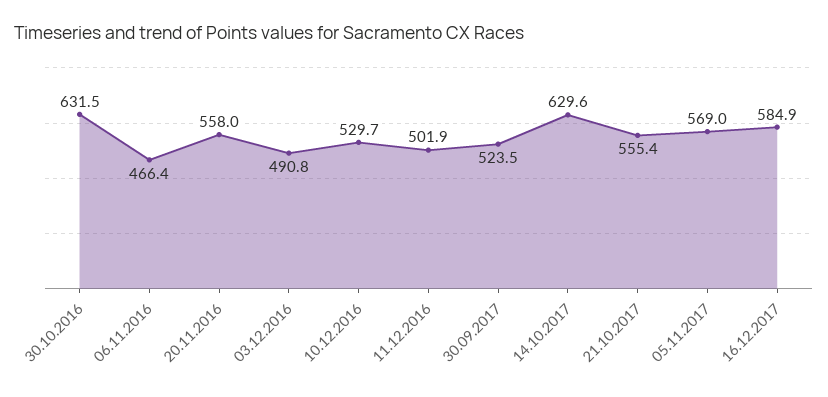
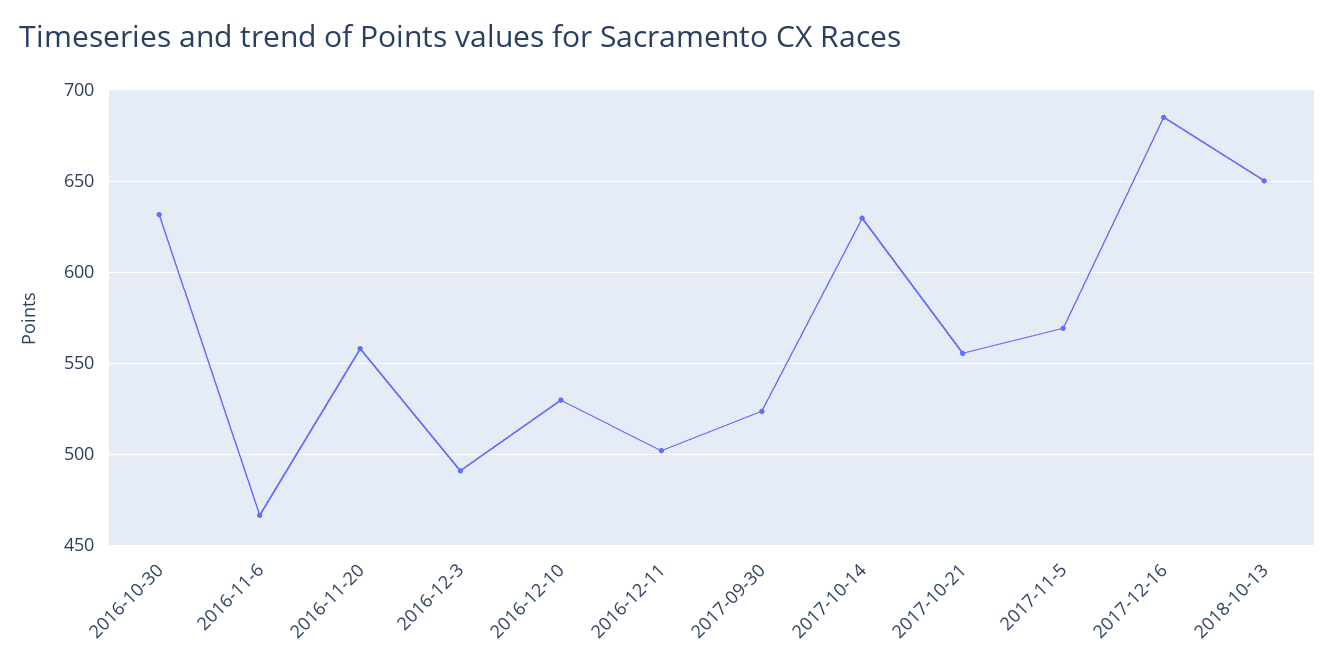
16.12.2017: 584.9 -> 685
2018-10-13: none -> 650

